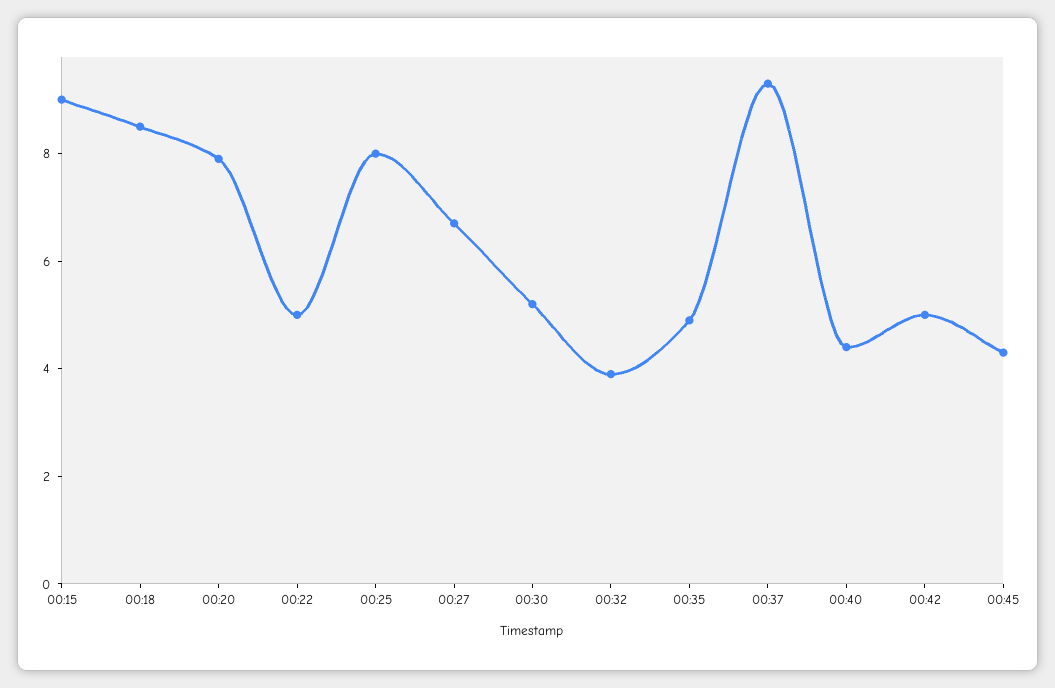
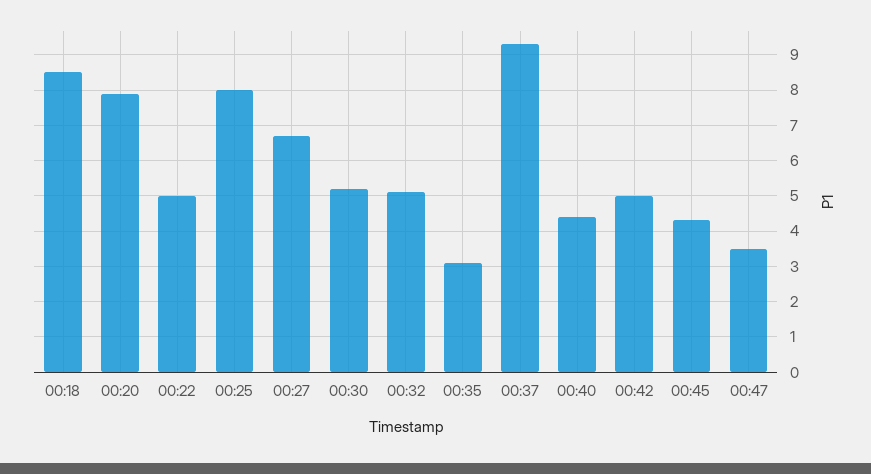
00:15: 9 -> none
00:32: 4 -> 5
00:35: 5 -> 3
00:47: none -> 3.5

